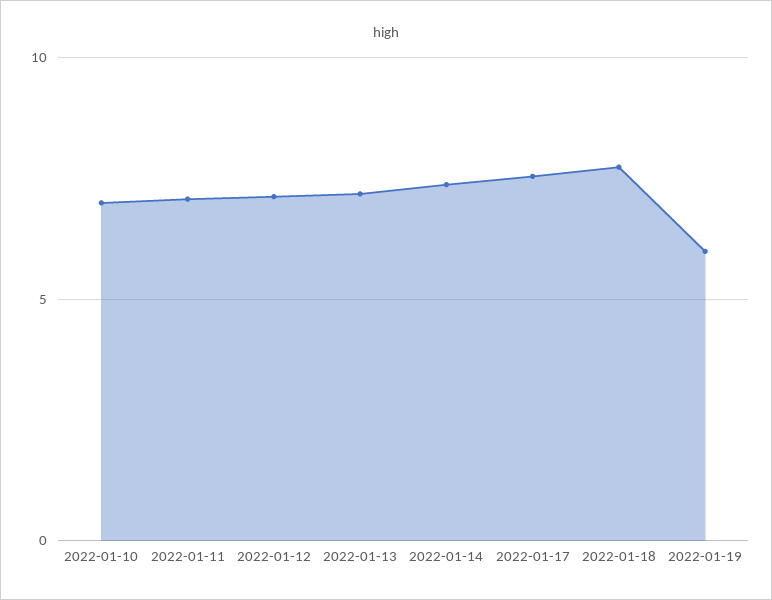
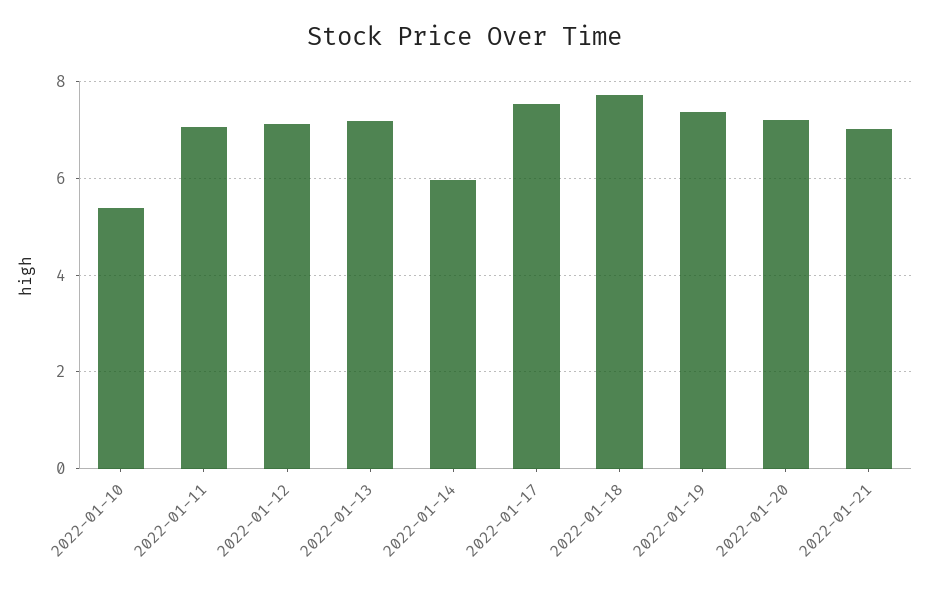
2022-01-10: 7 -> 5.4
2022-01-14: 7.5 -> 6
2022-01-19: 6 -> 7.4
2022-01-20: none -> 7.2
2022-01-21: none -> 7

